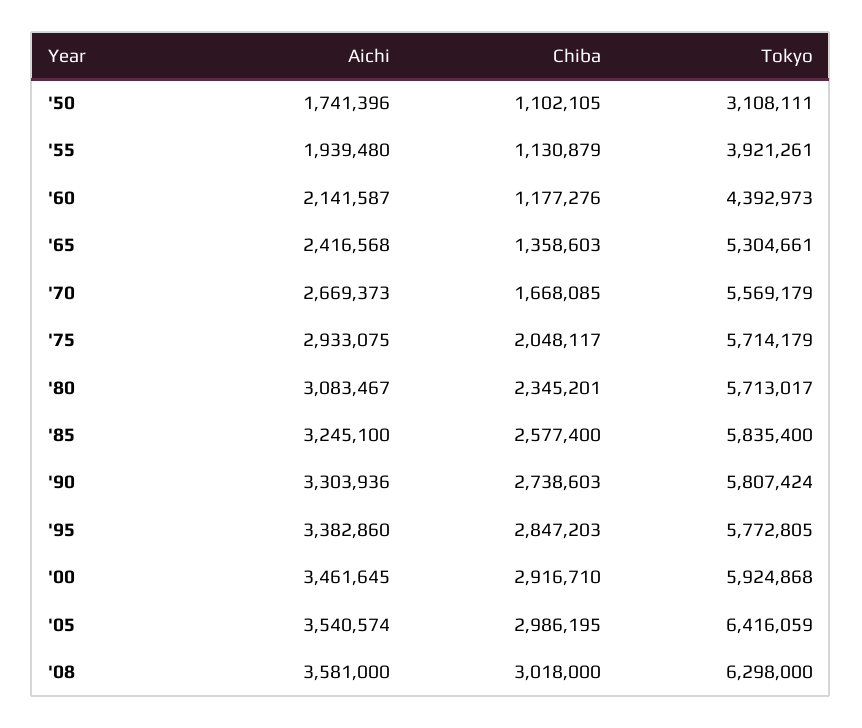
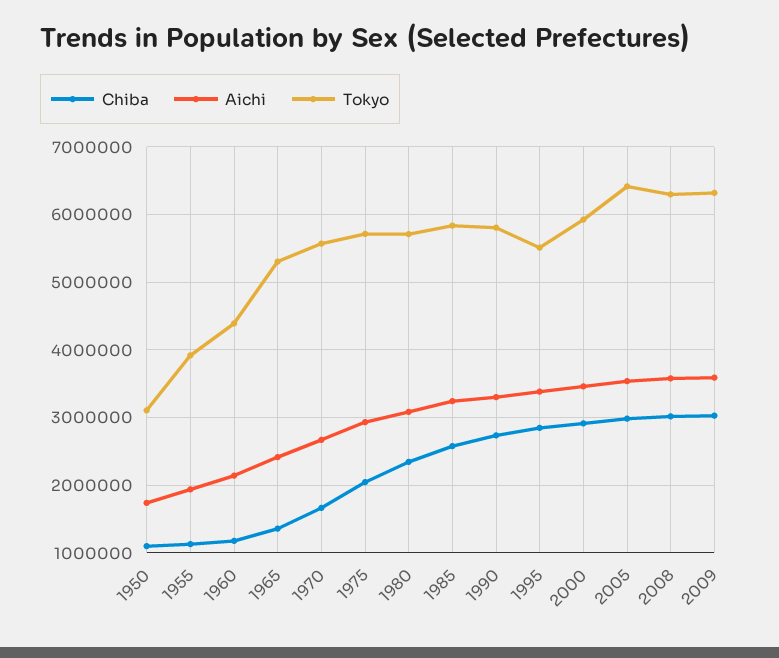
Tokyo, '95: 5772805 -> 5500000
Chiba, 2009: none -> 3000000
Aichi, 2009: none -> 3600000
Tokyo, 2009: none -> 6300000

